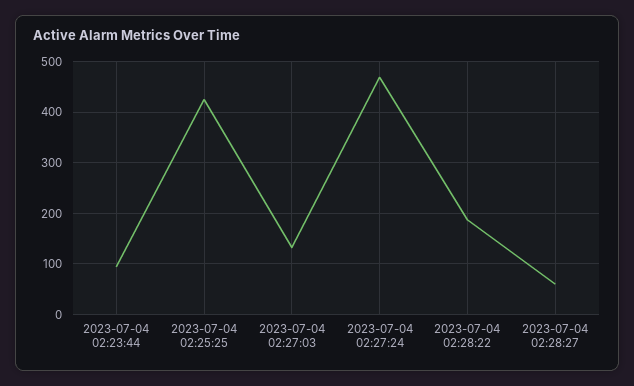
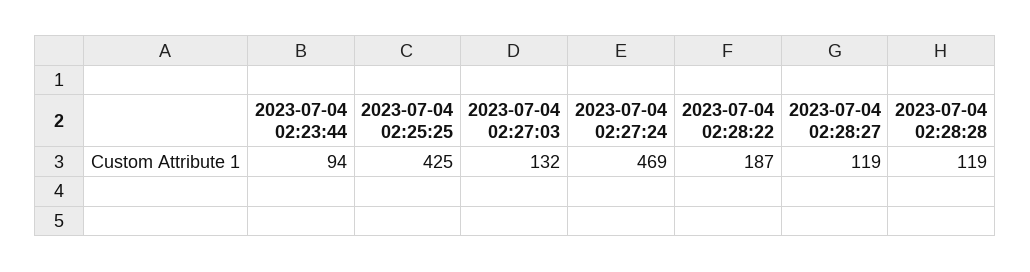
2023-07-04 02:28:27: 60 -> 119
2023-07-04 02:28:28: none -> 119

